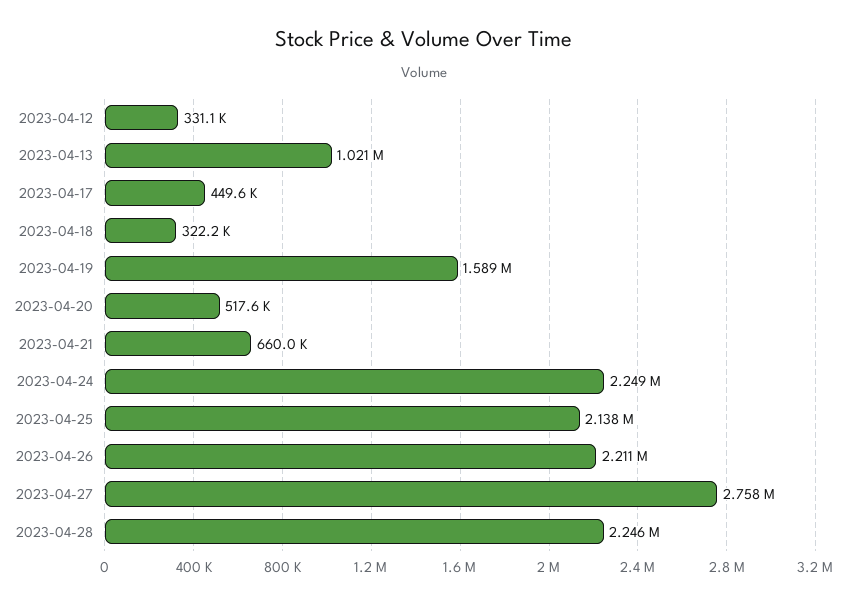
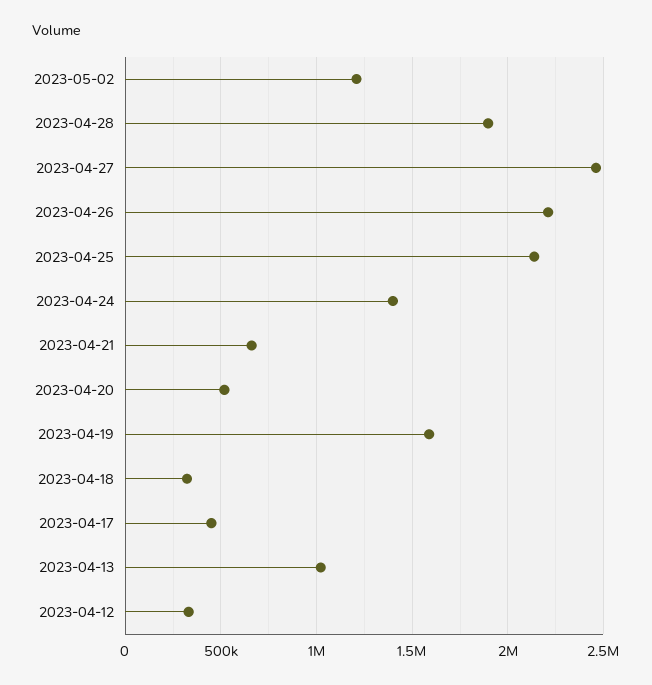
2023-04-24: 2249000 -> 1400000
2023-04-27: 2758000 -> 2450000
2023-04-28: 2246000 -> 1900000
2023-05-02: none -> 1200000

